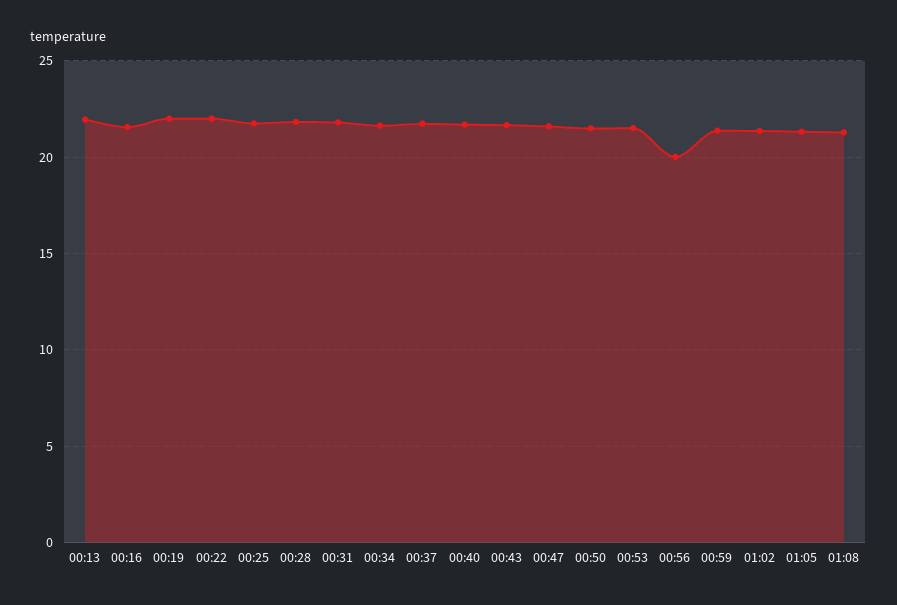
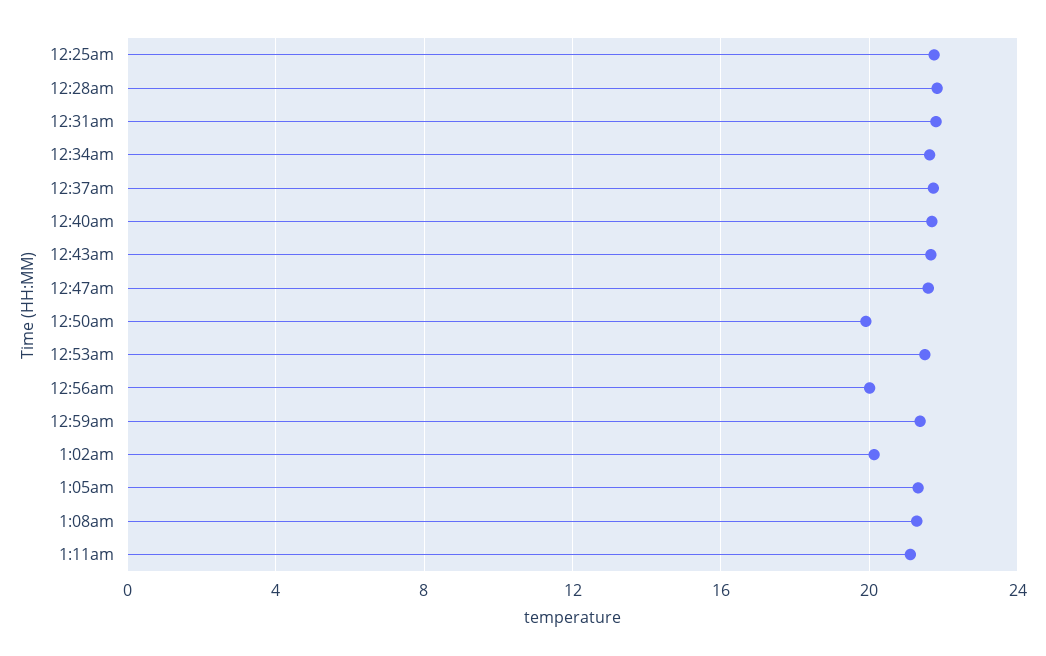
00:13: 22 -> none
00:16: 21.5 -> none
00:19: 22 -> none
00:22: 22 -> none
00:50: 21.5 -> 20
01:02: 21.5 -> 20
1:11am: none -> 21

